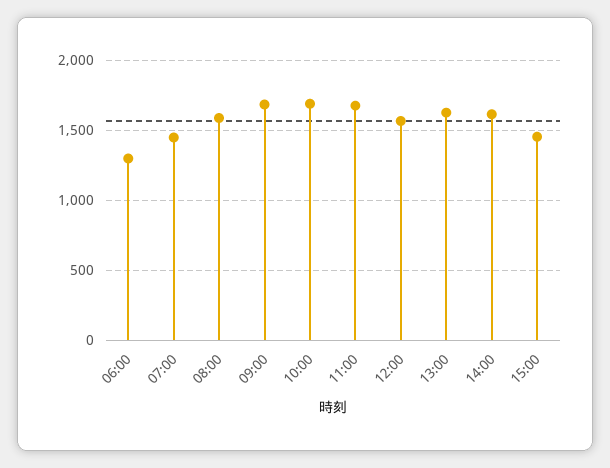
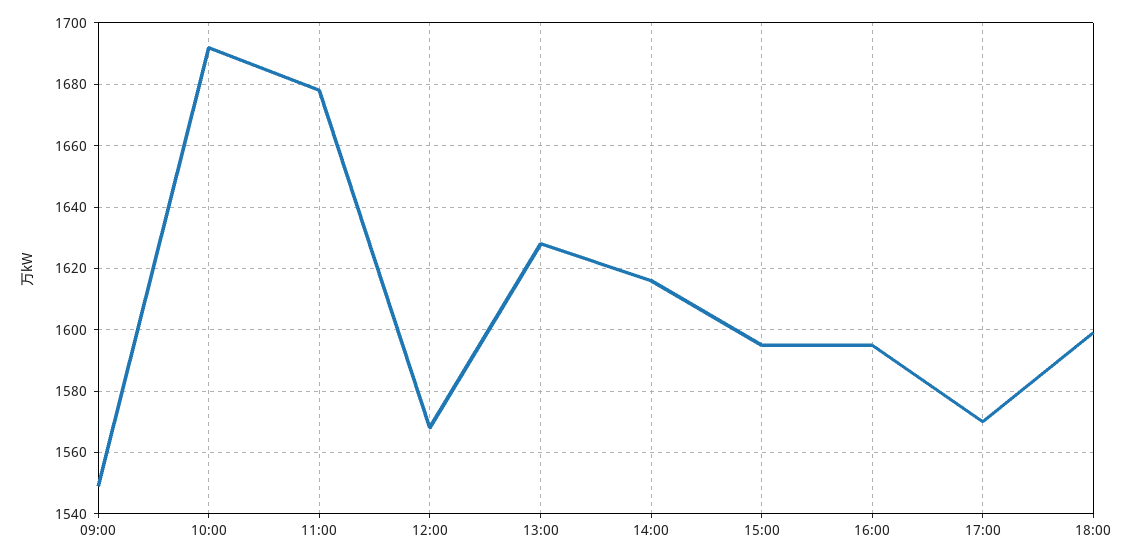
06:00: 1300 -> none
07:00: 1450 -> none
08:00: 1600 -> none
09:00: 1700 -> 1550
15:00: 1450 -> 1595
16:00: none -> 1595
17:00: none -> 1570
18:00: none -> 1600

